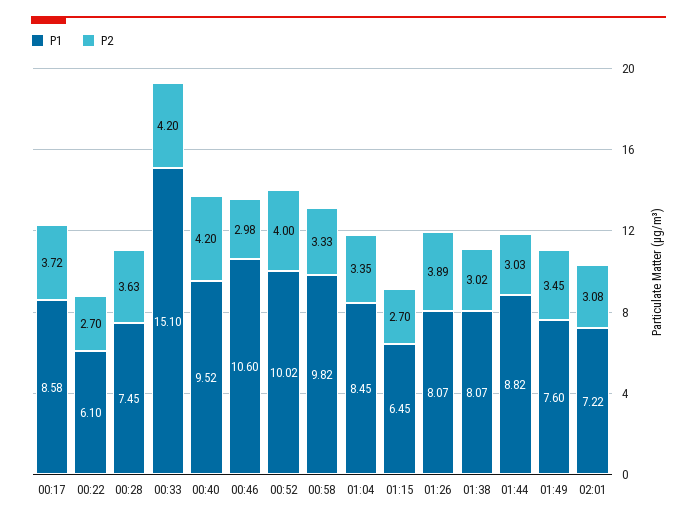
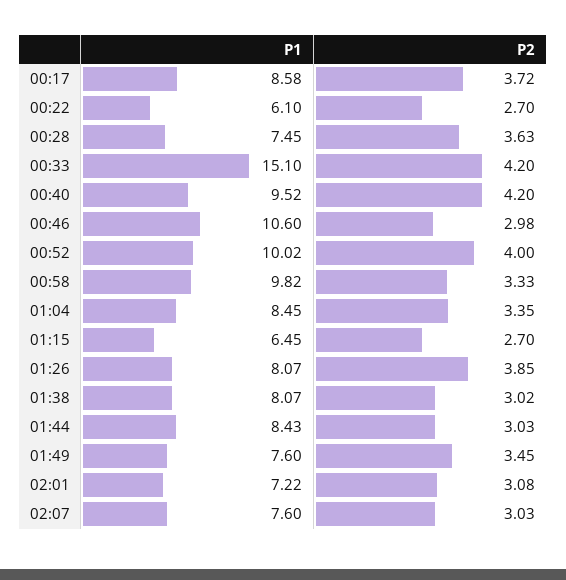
P2, 01:26: 3.89 -> 3.85
P1, 01:44: 8.82 -> 8.43
P1, 02:07: none -> 7.6
P2, 02:07: none -> 3.03

